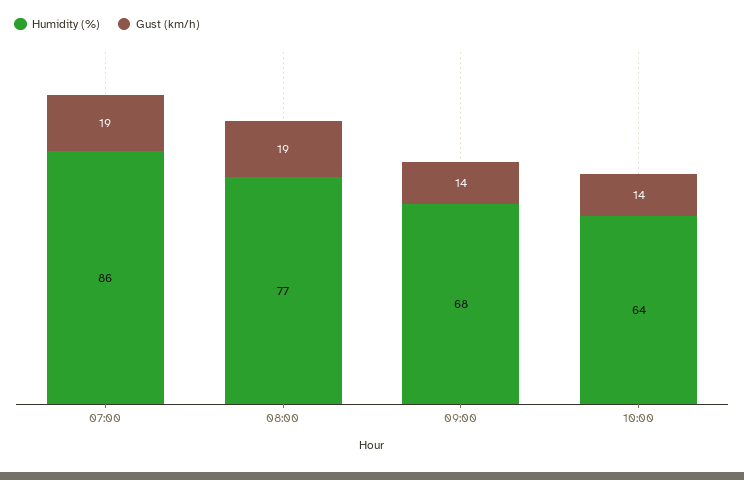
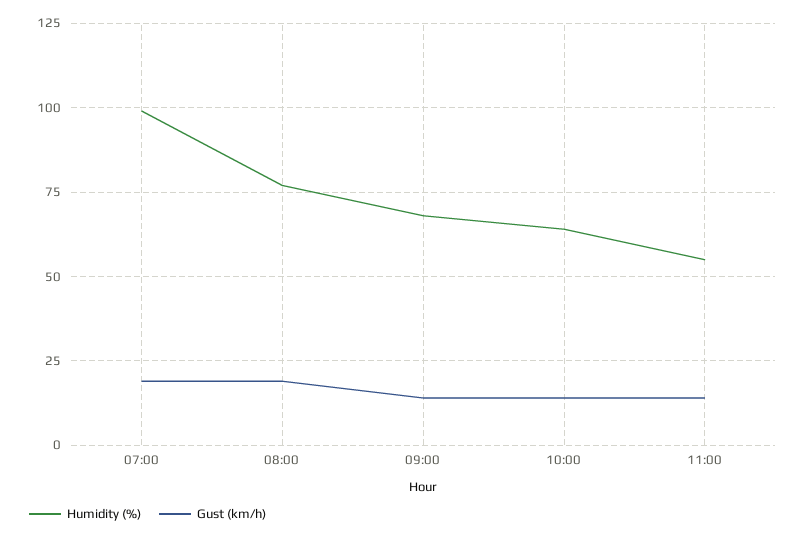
Humidity (%), 07:00: 86 -> 100
Humidity (%), 11:00: none -> 55
Gust (km/h), 11:00: none -> 15

